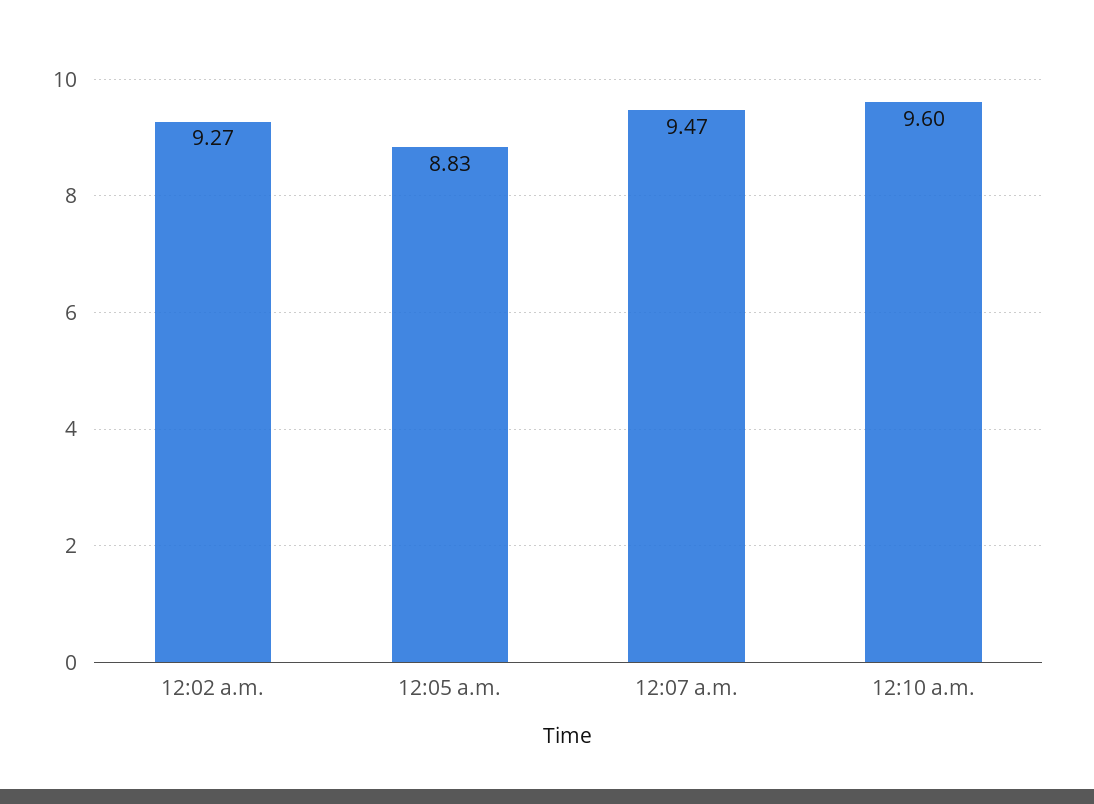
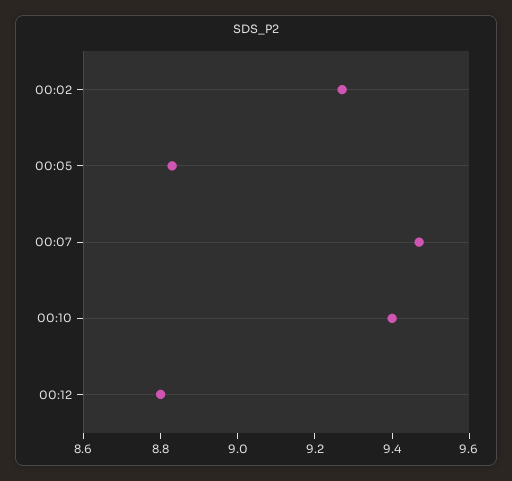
12:10 a.m.: 9.6 -> 9.4
00:12: none -> 8.8

